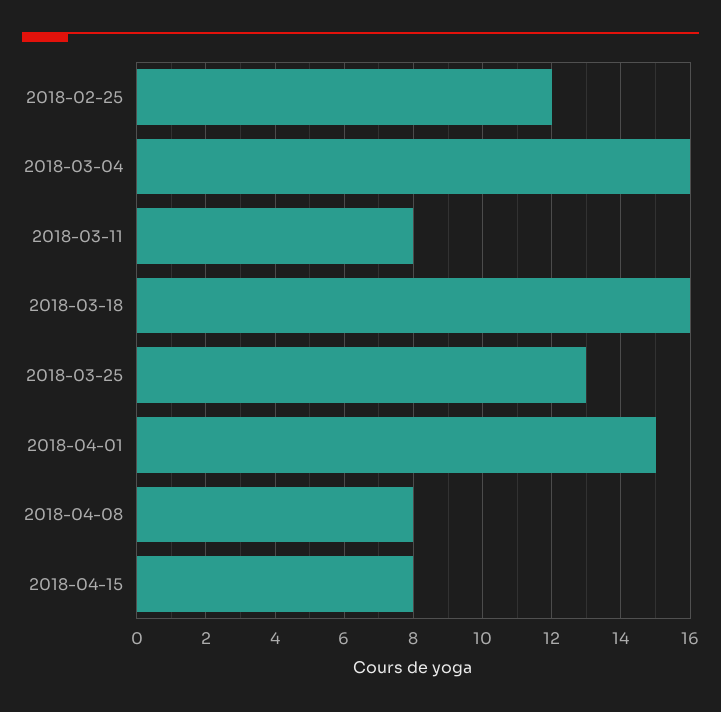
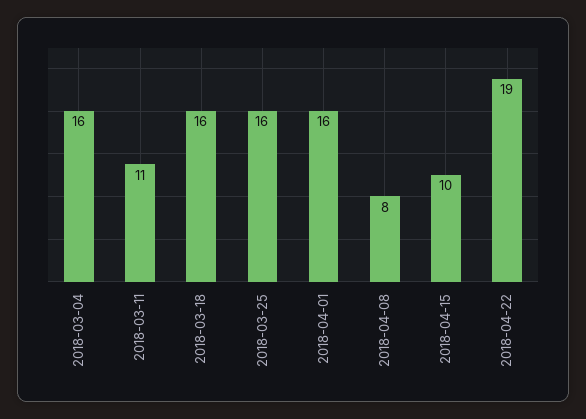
2018-02-25: 12 -> none
2018-03-11: 8 -> 11
2018-03-25: 13 -> 16
2018-04-01: 15 -> 16
2018-04-15: 8 -> 10
2018-04-22: none -> 19

